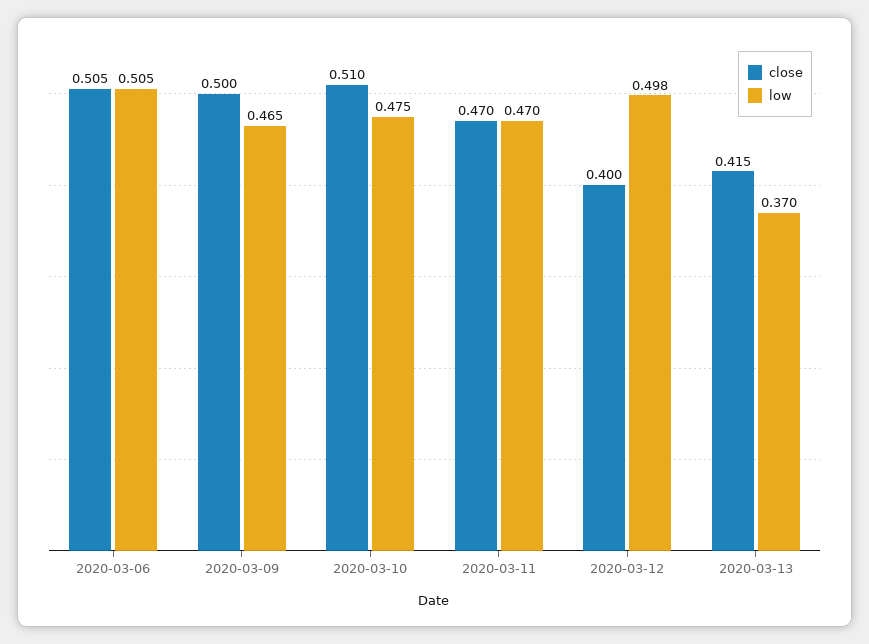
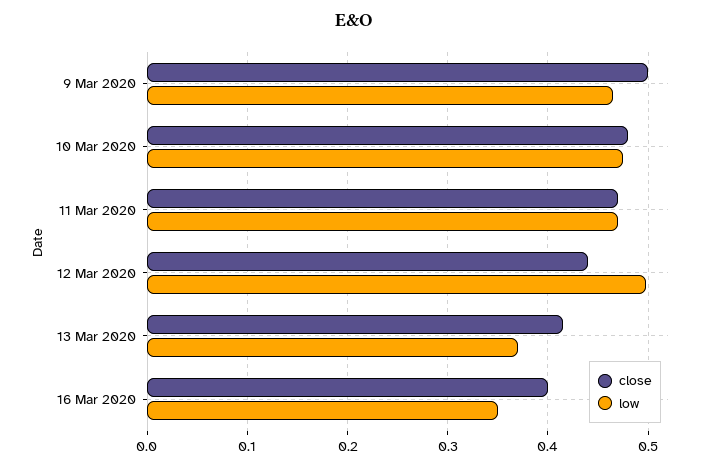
close, 2020-03-06: 0.505 -> none
low, 2020-03-06: 0.505 -> none
close, 2020-03-10: 0.51 -> 0.48
close, 2020-03-12: 0.4 -> 0.44
close, 16 Mar 2020: none -> 0.4
low, 16 Mar 2020: none -> 0.35

